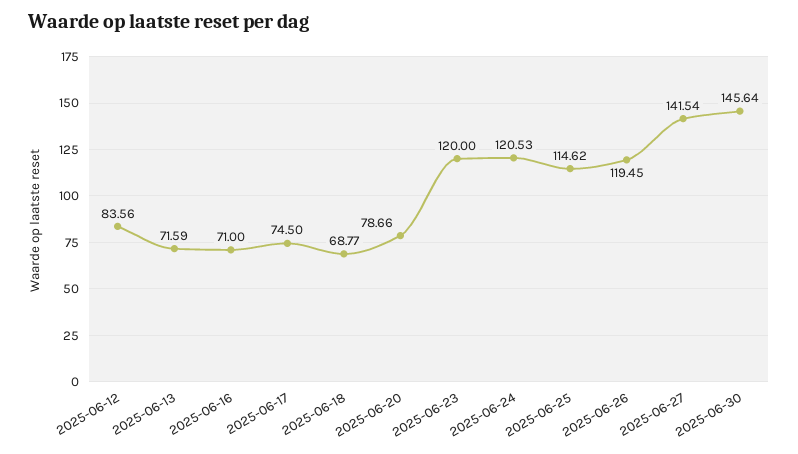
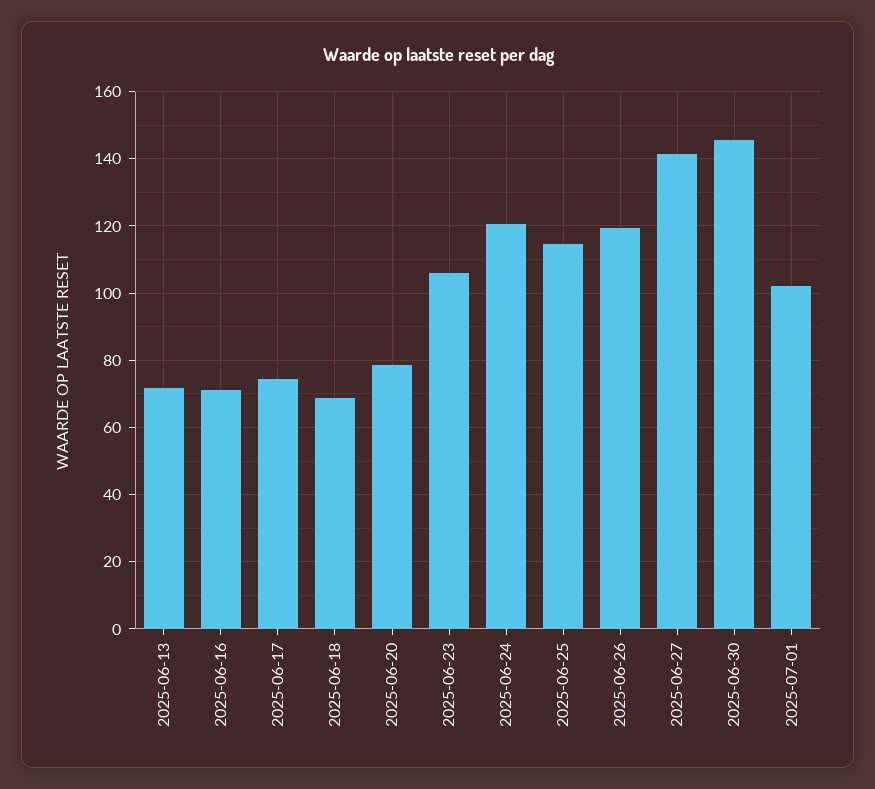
2025-06-12: 83.56 -> none
2025-06-23: 120 -> 106
2025-07-01: none -> 102

